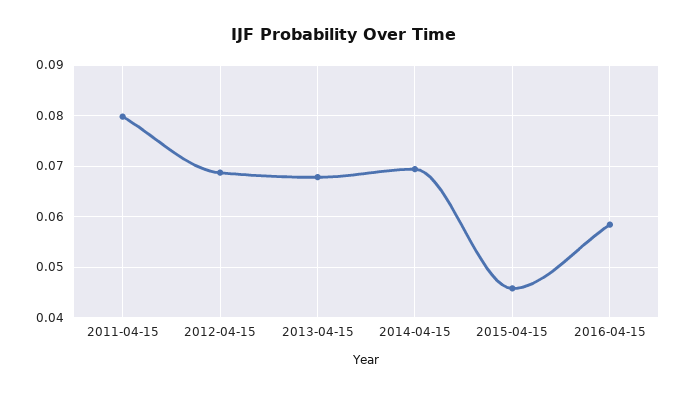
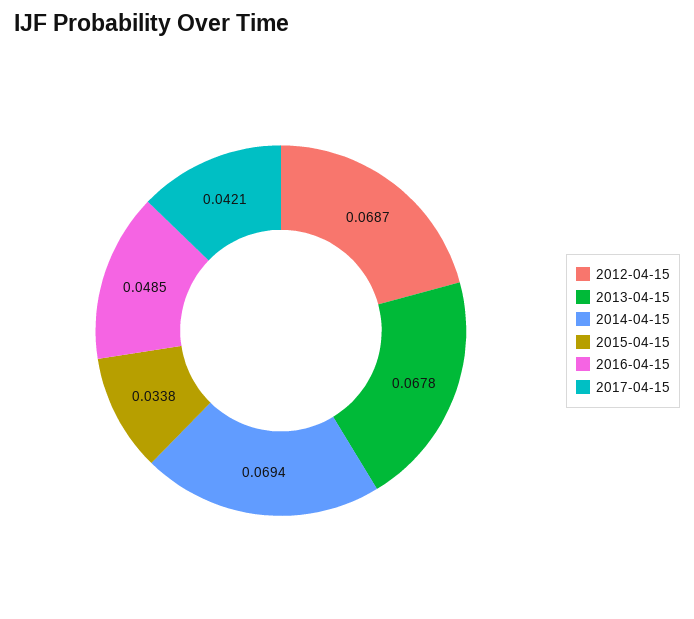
2011-04-15: 0.08 -> none
2015-04-15: 0.046 -> 0.0338
2016-04-15: 0.058 -> 0.0485
2017-04-15: none -> 0.0421

